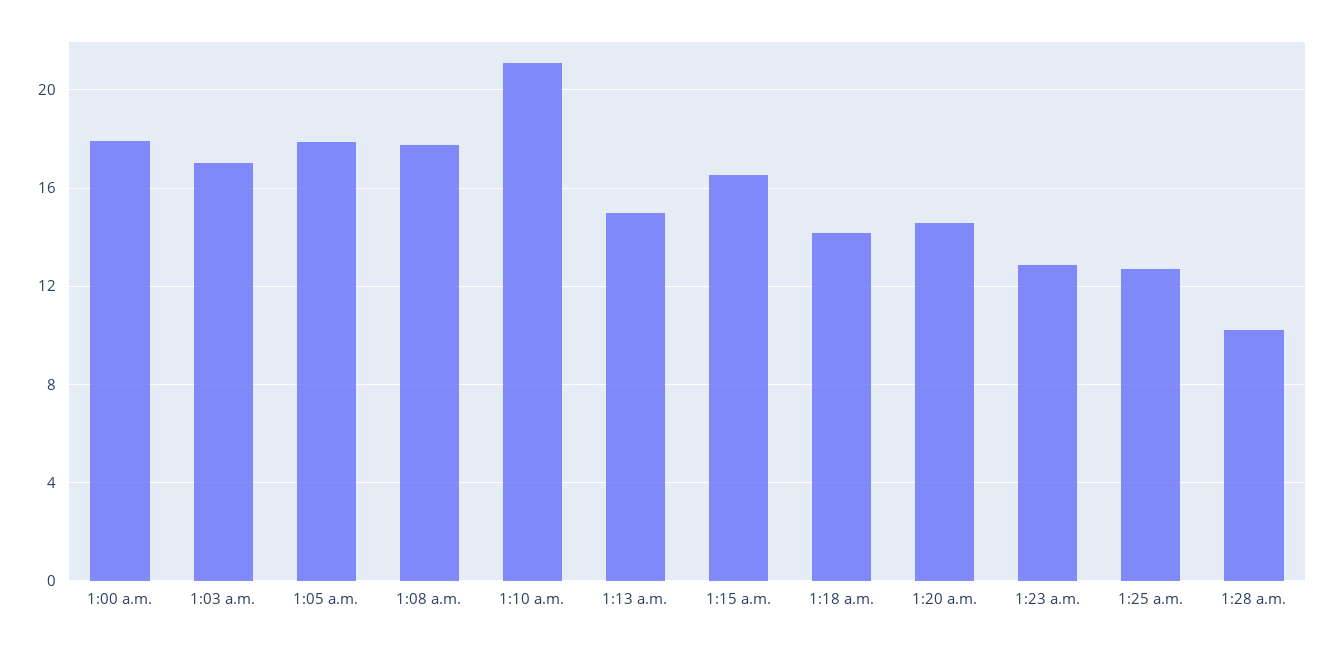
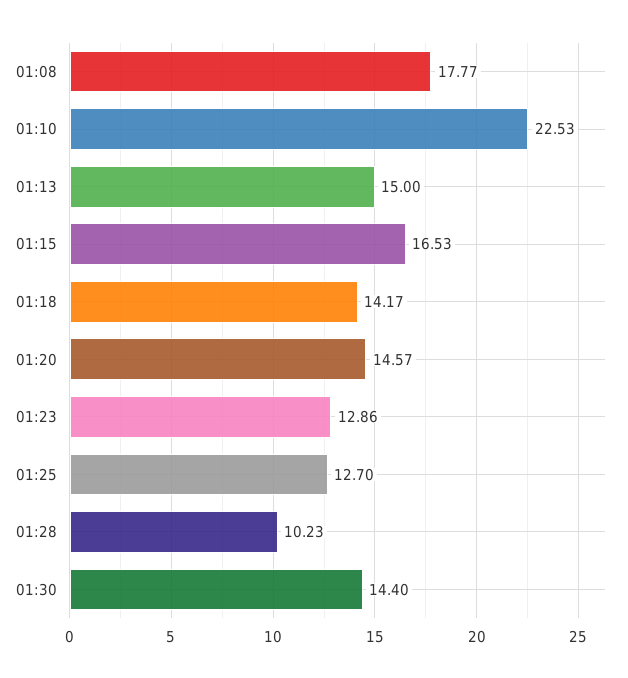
1:00 a.m.: 18 -> none
1:03 a.m.: 17 -> none
1:05 a.m.: 18 -> none
1:10 a.m.: 21 -> 22.53
01:30: none -> 14.4

